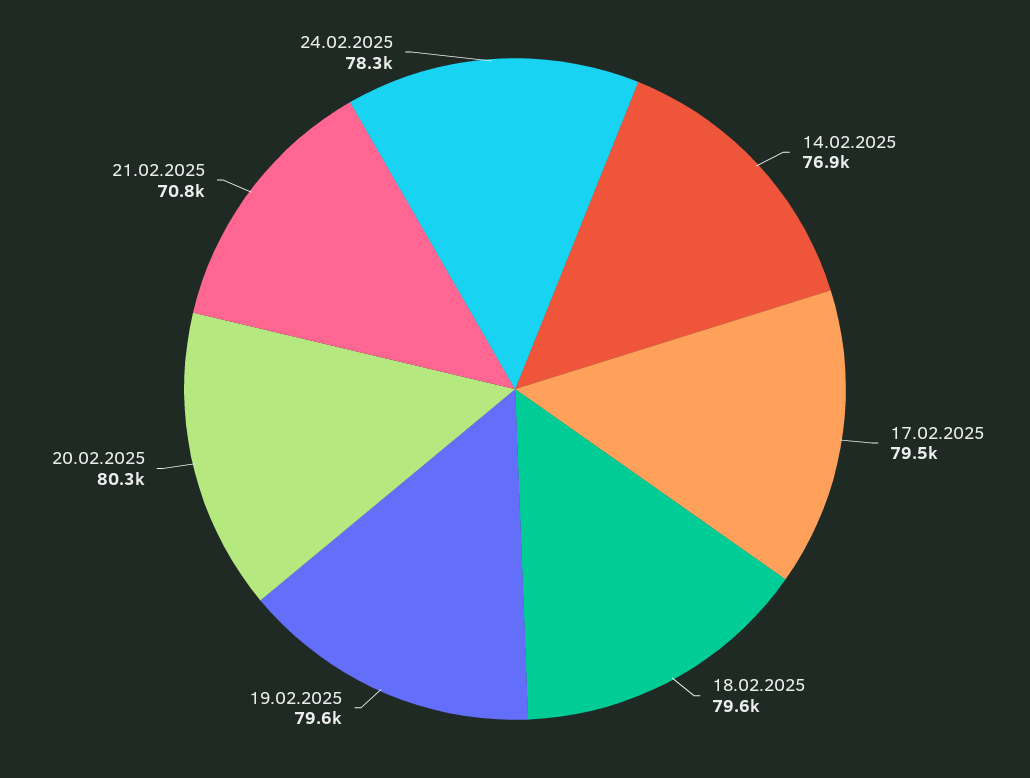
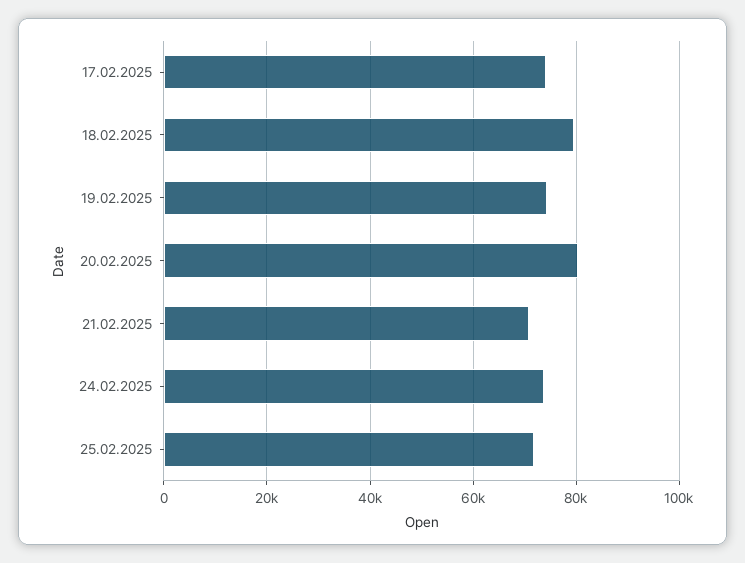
14.02.2025: 76900 -> none
17.02.2025: 79500 -> 74000
19.02.2025: 79600 -> 74000
24.02.2025: 78300 -> 74000
25.02.2025: none -> 72000

